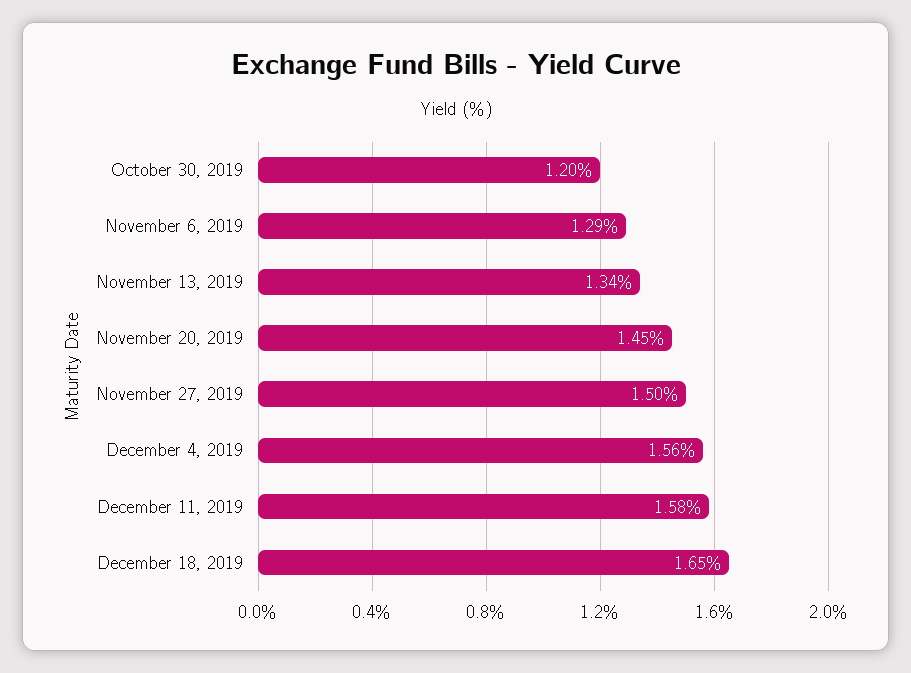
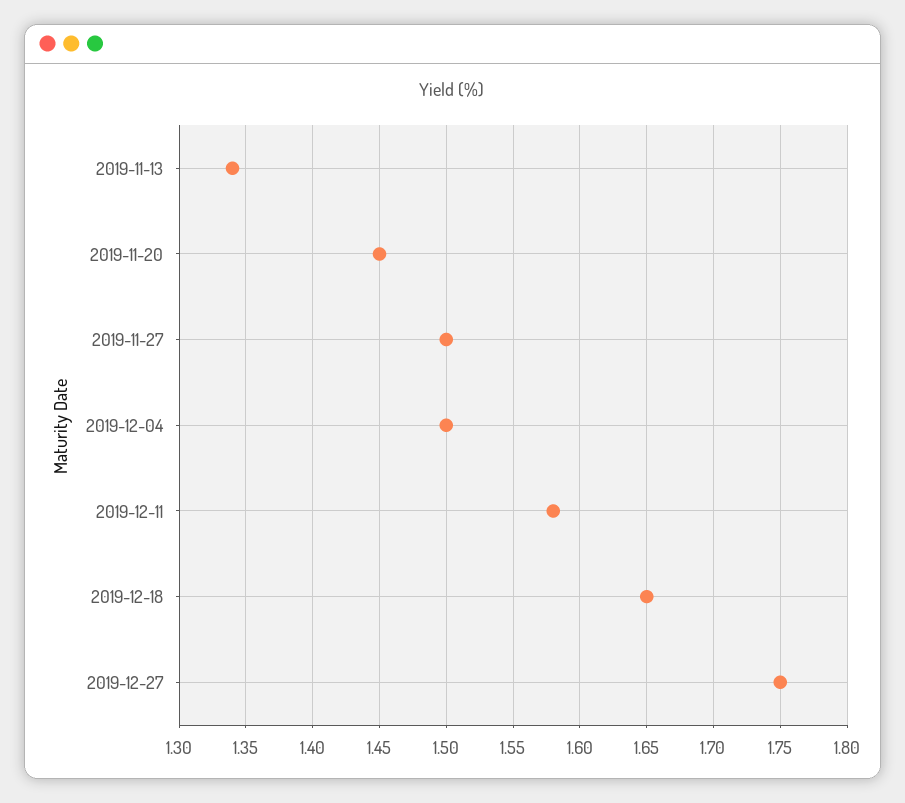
October 30, 2019: 1.2 -> none
November 6, 2019: 1.29 -> none
December 4, 2019: 1.56 -> 1.5
2019-12-27: none -> 1.75

